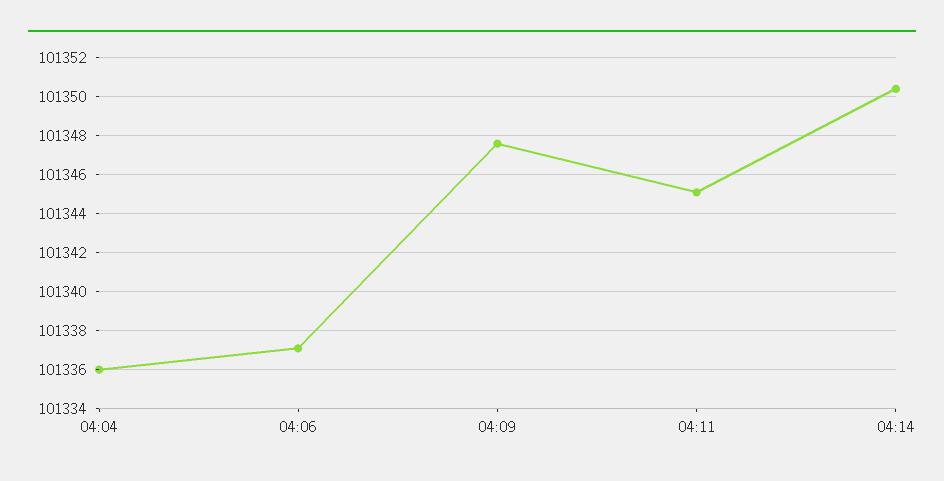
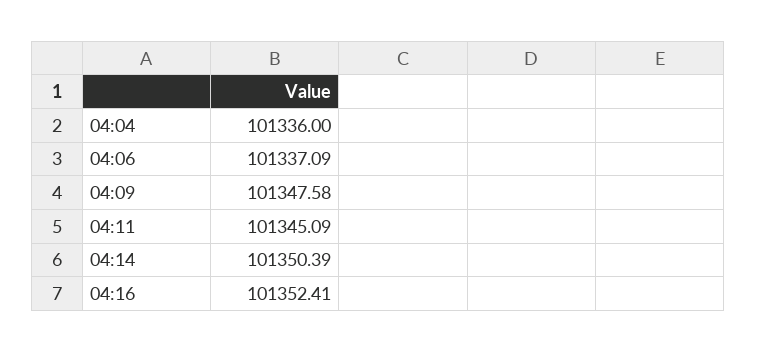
04:16: none -> 101352.41

